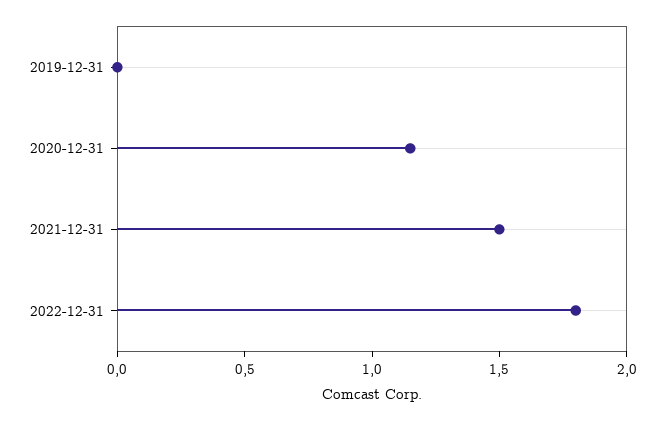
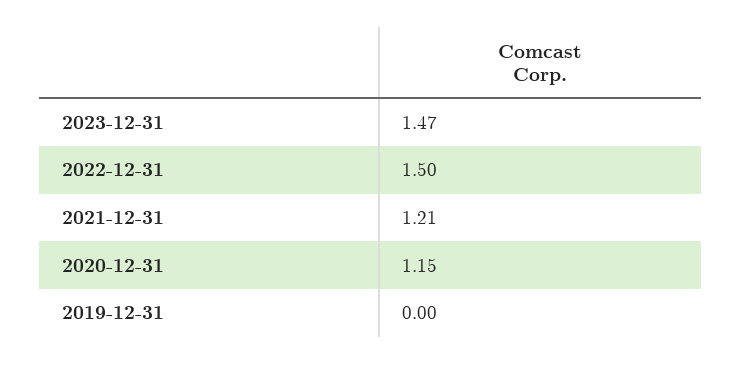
2021-12-31: 1.5 -> 1.21
2022-12-31: 1.8 -> 1.5
2023-12-31: none -> 1.47

